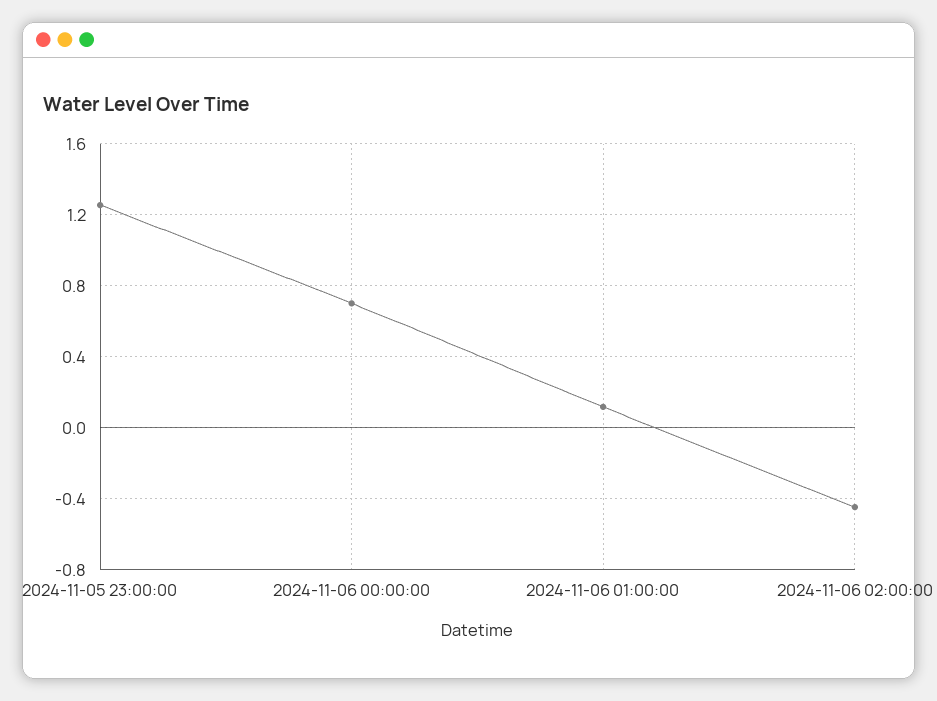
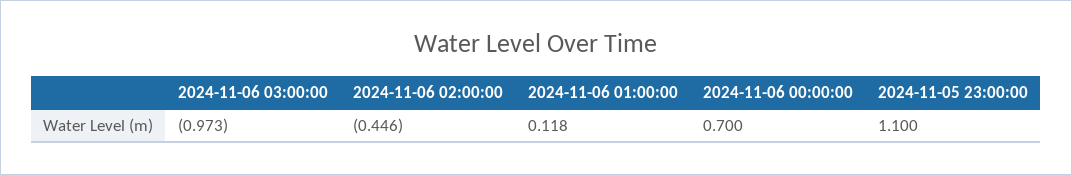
2024-11-05 23:00:00: 1.25 -> 1.1
2024-11-06 03:00:00: none -> -0.973

